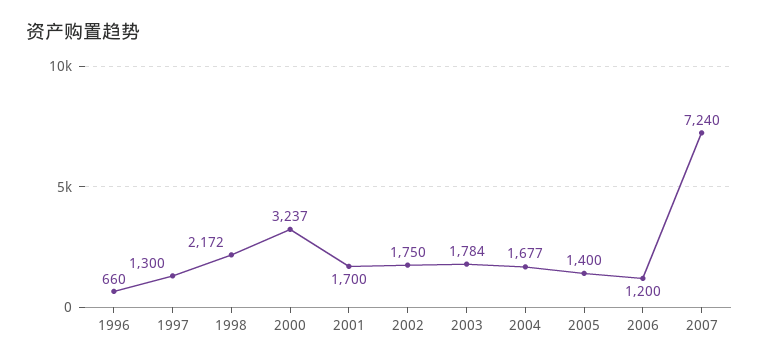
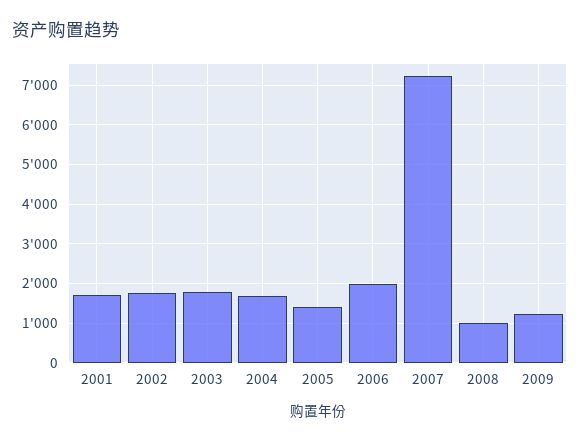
1996: 660 -> none
1997: 1300 -> none
1998: 2172 -> none
2000: 3237 -> none
2006: 1200 -> 2000
2008: none -> 1000
2009: none -> 1200

